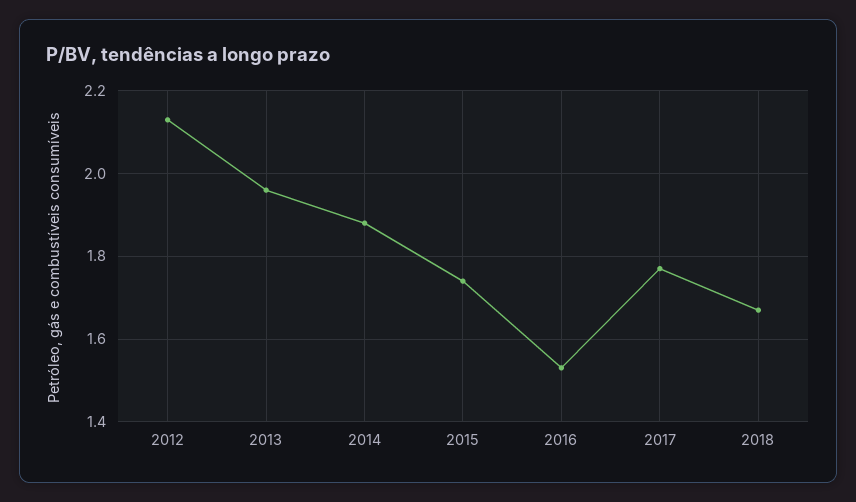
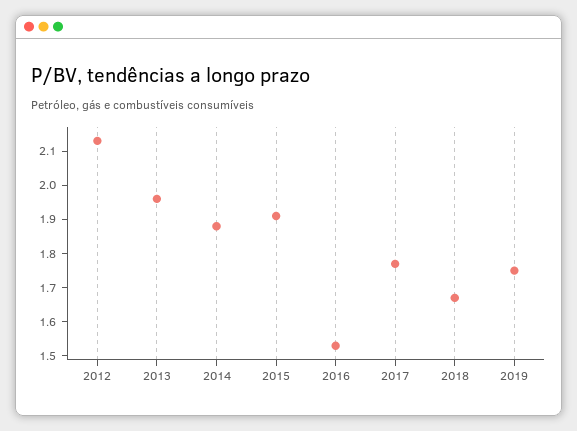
2015: 1.75 -> 1.9
2019: none -> 1.75

